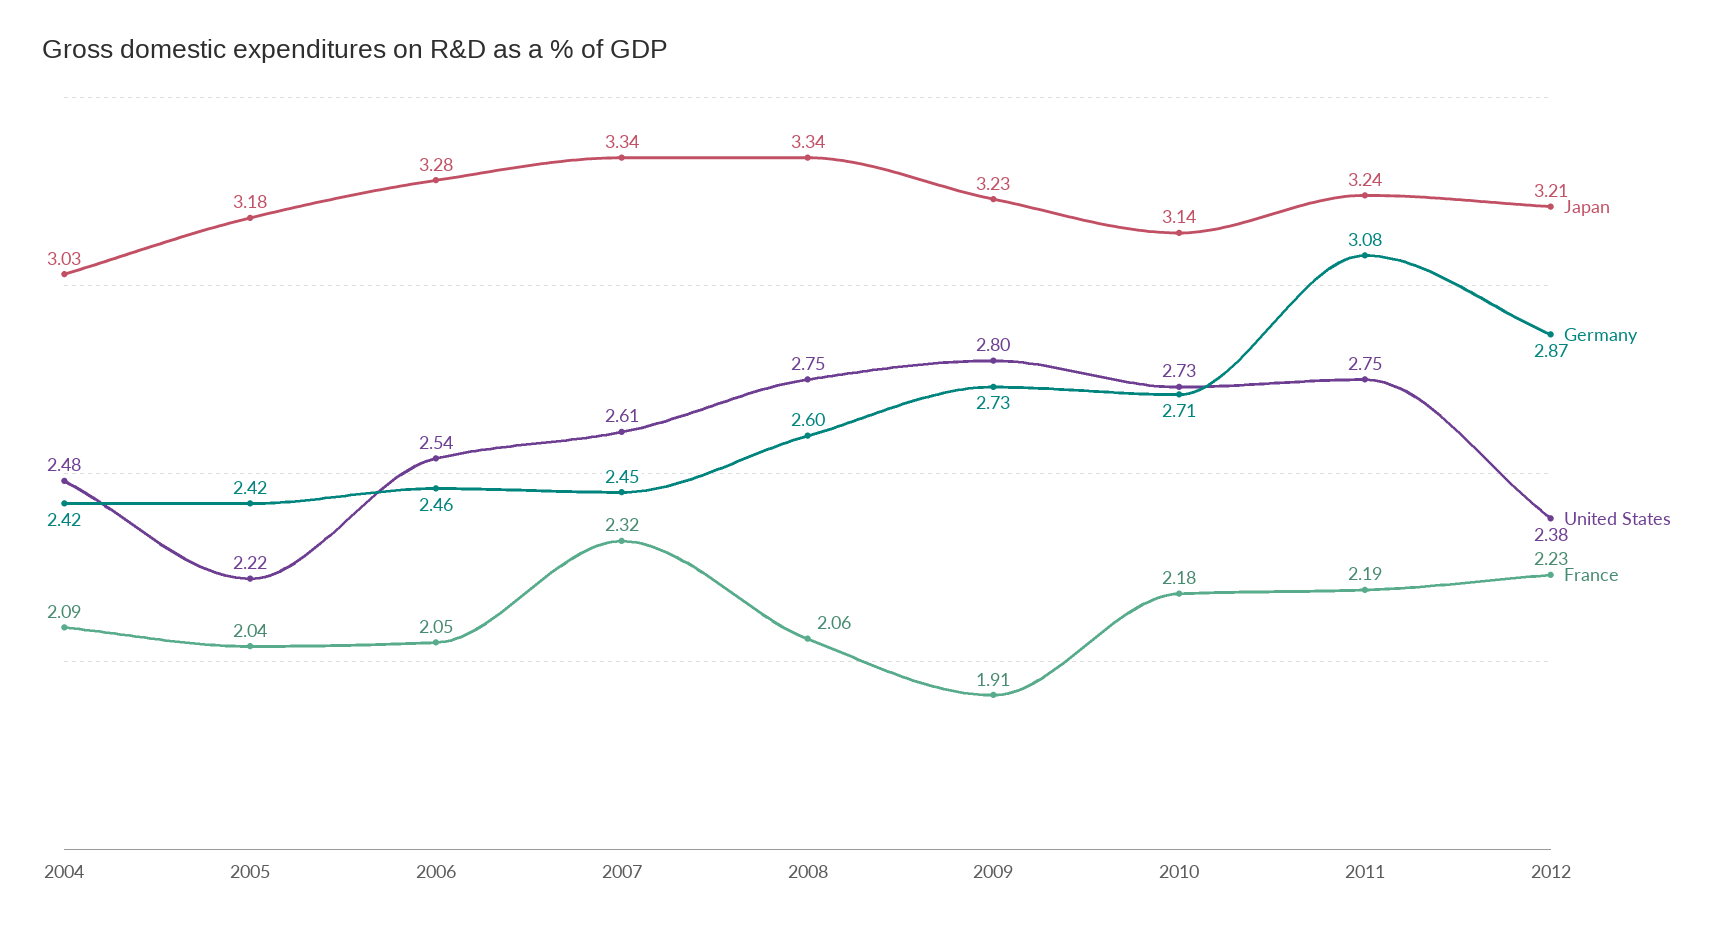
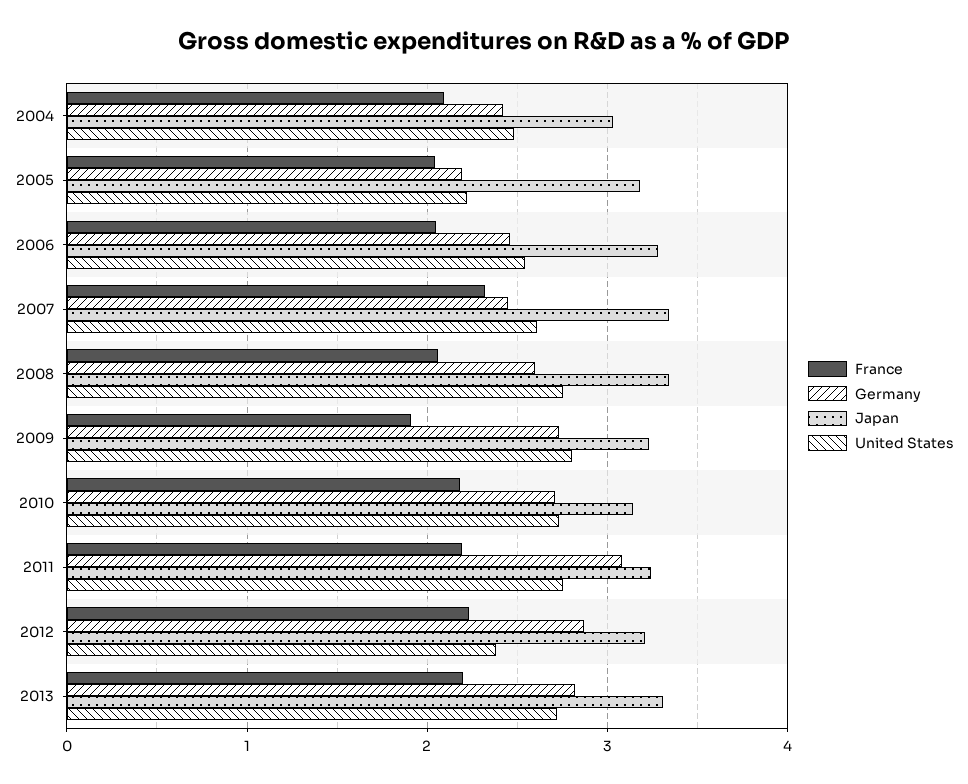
Germany, 2005: 2.42 -> 2.2
France, 2013: none -> 2.2
Germany, 2013: none -> 2.8
Japan, 2013: none -> 3.3
United States, 2013: none -> 2.7

